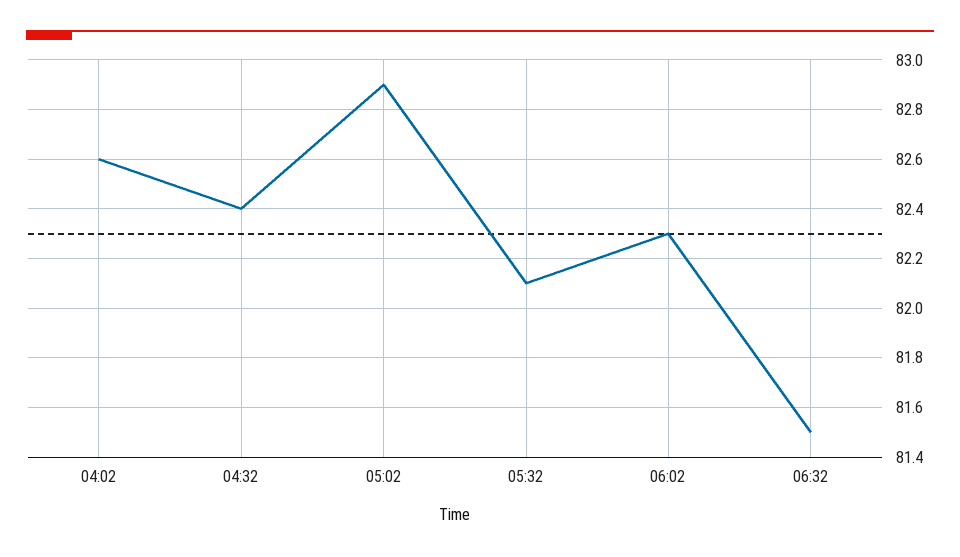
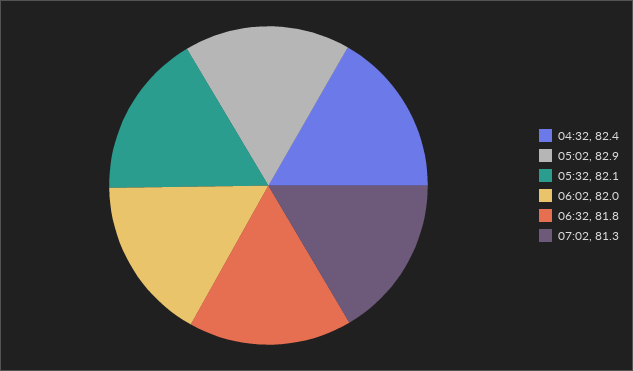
04:02: 82.6 -> none
06:02: 82.3 -> 82
06:32: 81.5 -> 81.8
07:02: none -> 81.3

